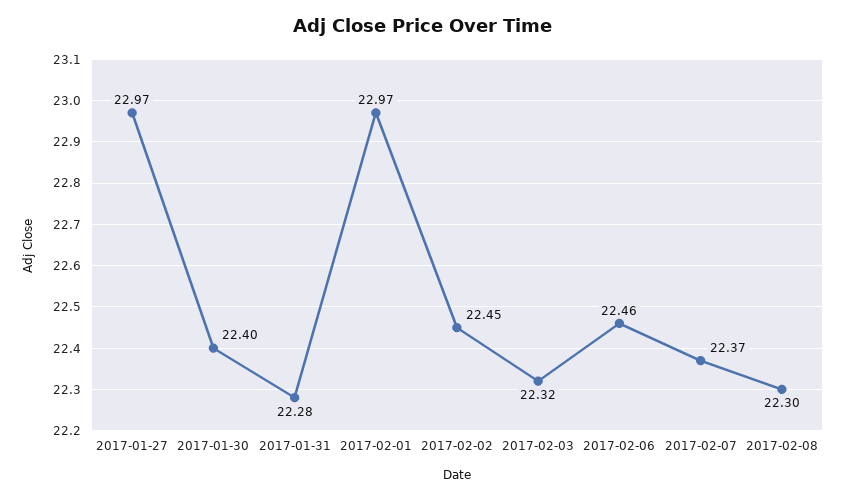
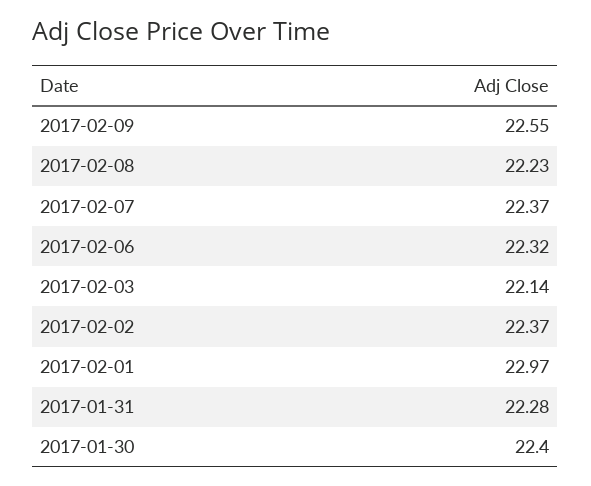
2017-01-27: 22.97 -> none
2017-02-02: 22.45 -> 22.37
2017-02-03: 22.32 -> 22.14
2017-02-06: 22.46 -> 22.32
2017-02-08: 22.3 -> 22.23
2017-02-09: none -> 22.55

